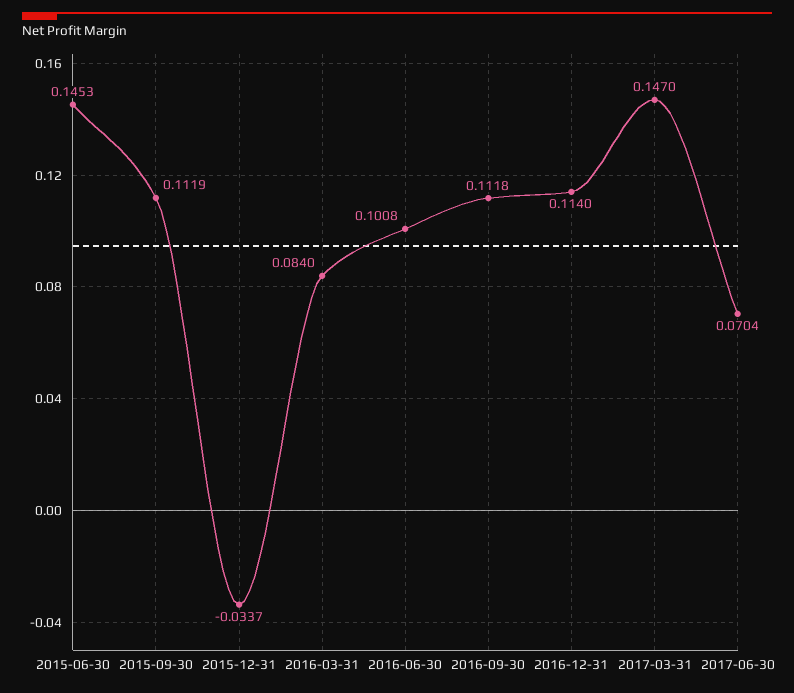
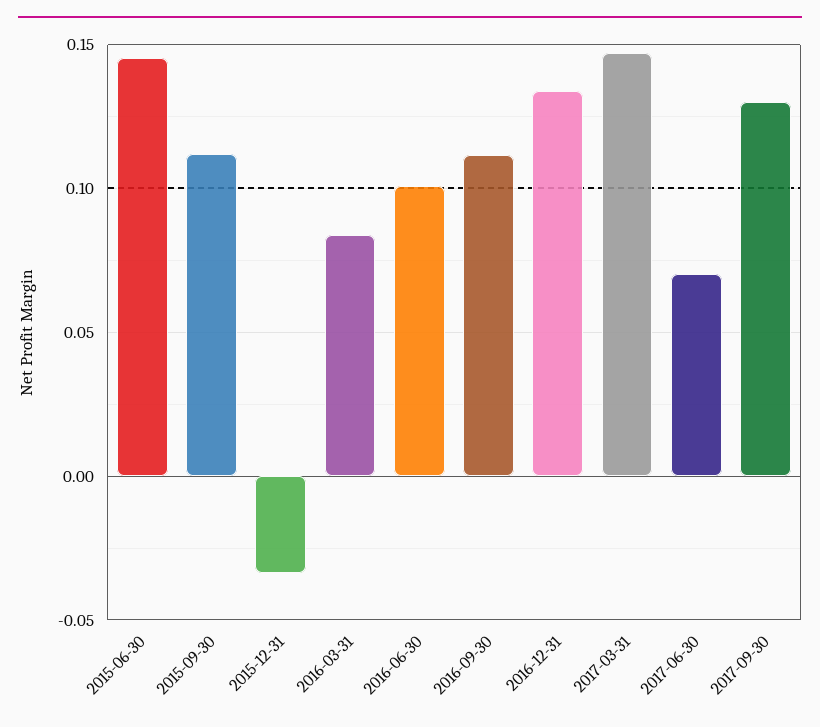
2016-12-31: 0.114 -> 0.135
2017-09-30: none -> 0.13

